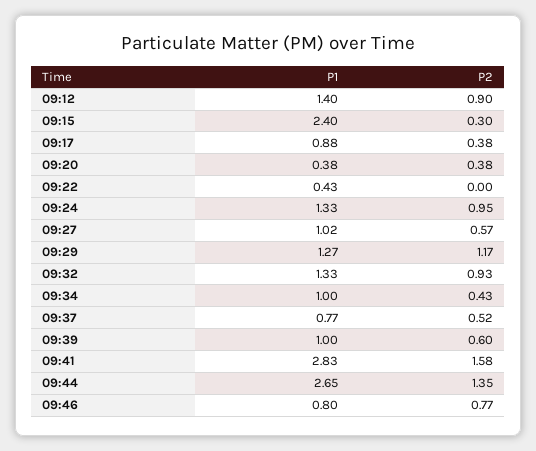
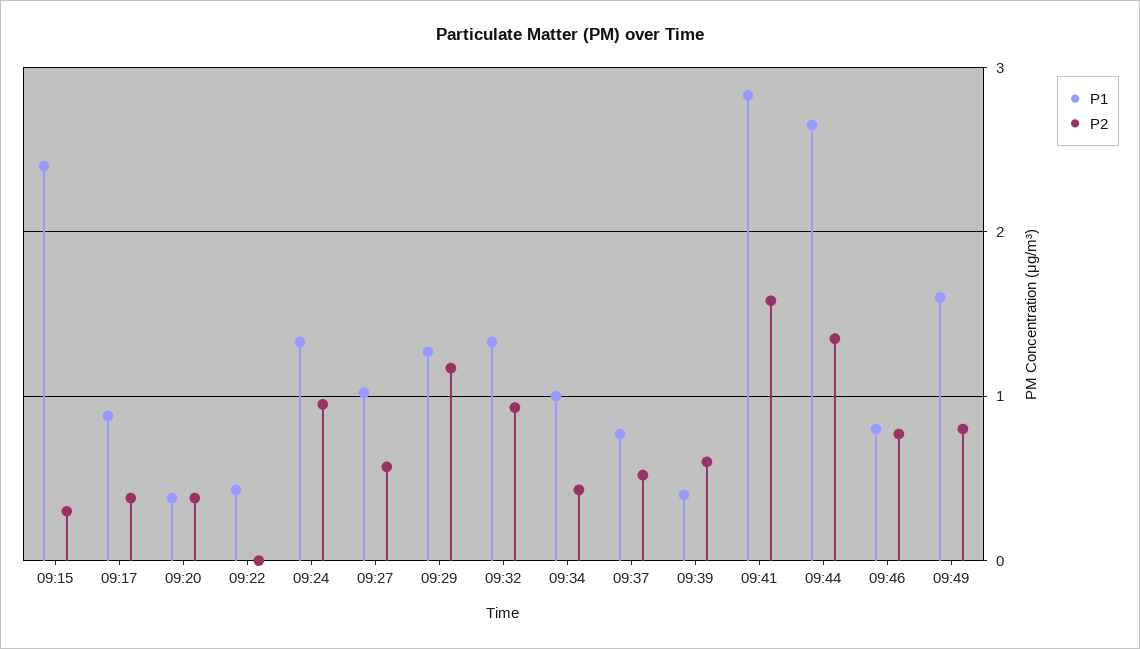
P1, 09:12: 1.4 -> none
P2, 09:12: 0.9 -> none
P1, 09:39: 1 -> 0.4
P1, 09:49: none -> 1.6
P2, 09:49: none -> 0.8

